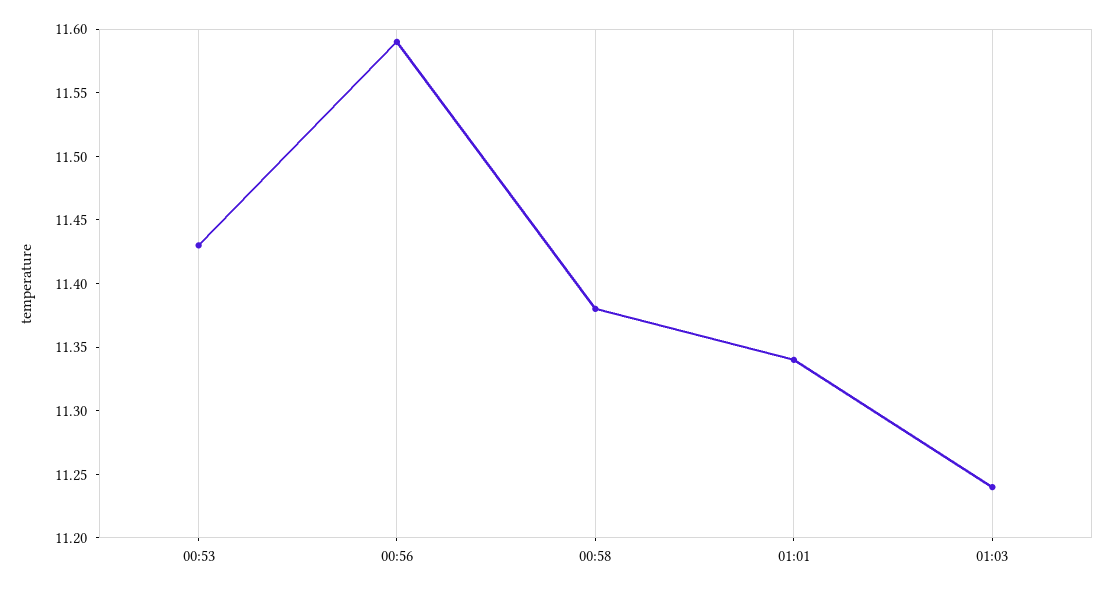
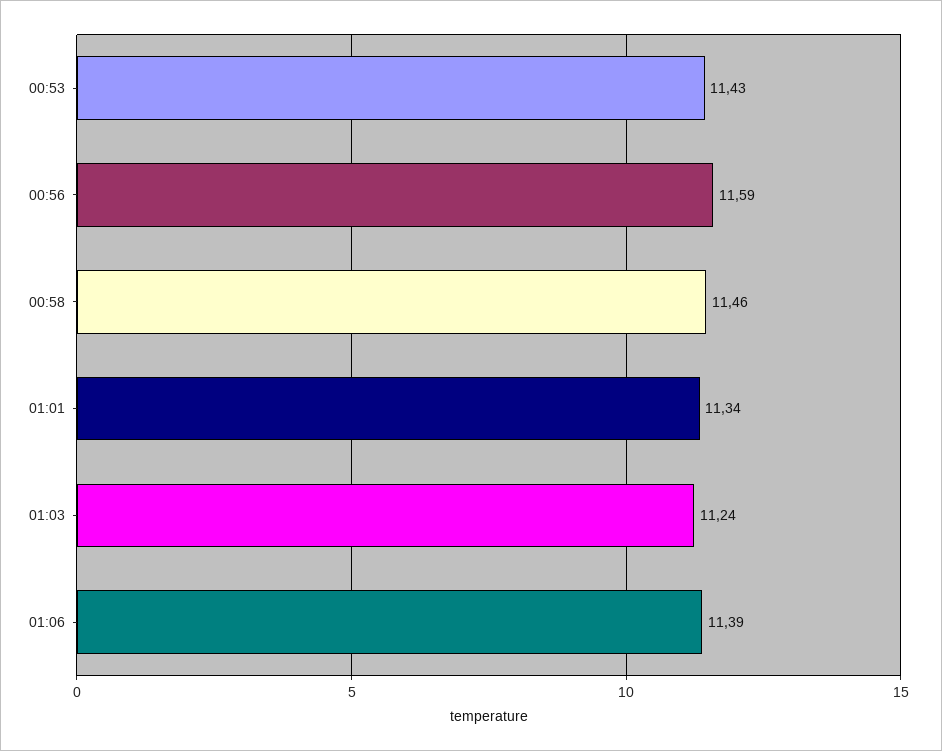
00:58: 11.38 -> 11.46
01:06: none -> 11.39

